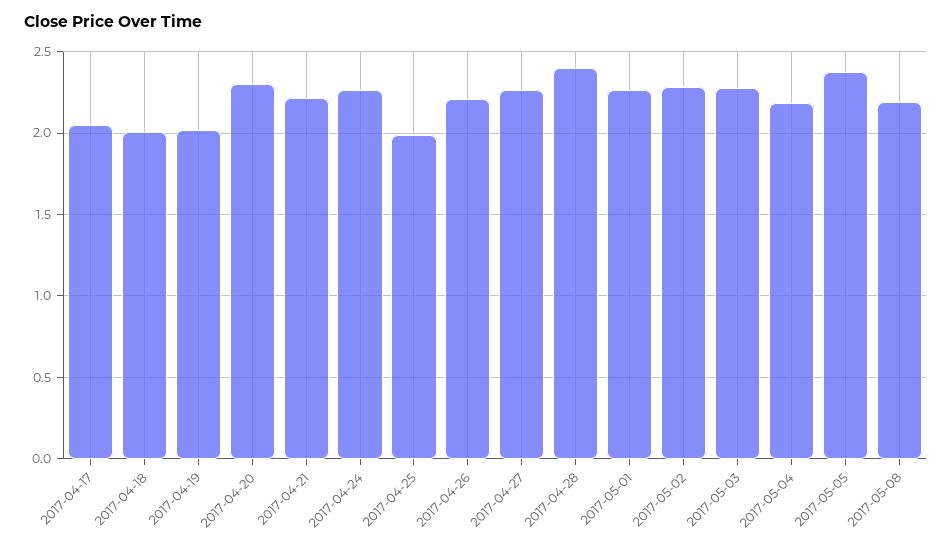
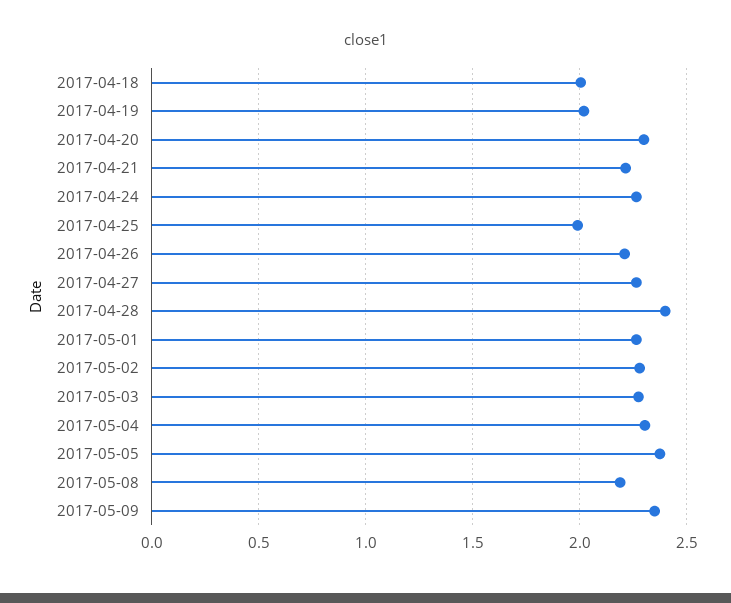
2017-04-17: 2.05 -> none
2017-05-04: 2.2 -> 2.3
2017-05-09: none -> 2.35

